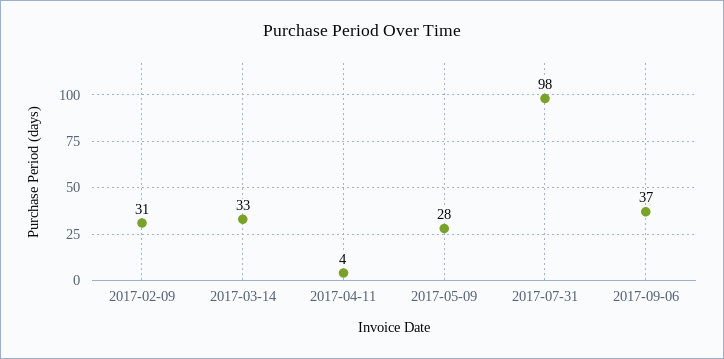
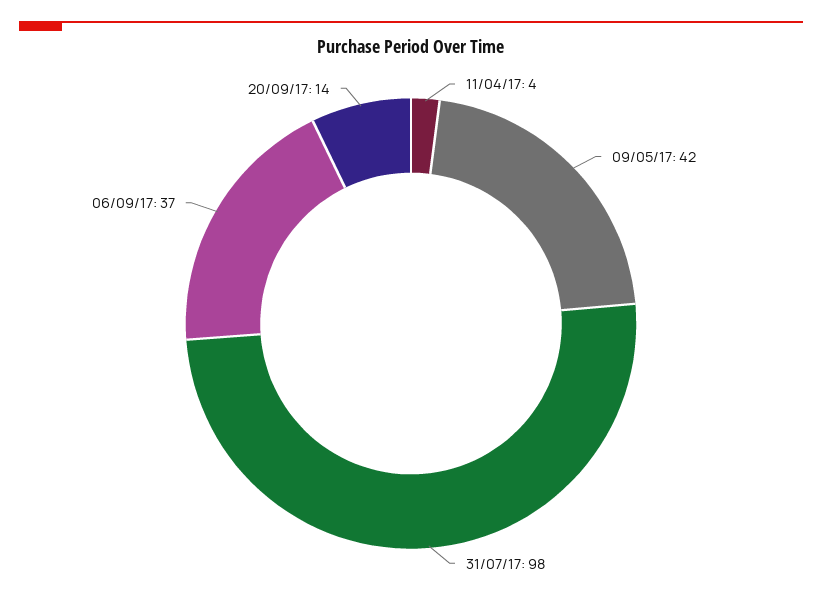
2017-02-09: 31 -> none
2017-03-14: 33 -> none
2017-05-09: 28 -> 42
20/09/17: none -> 14

